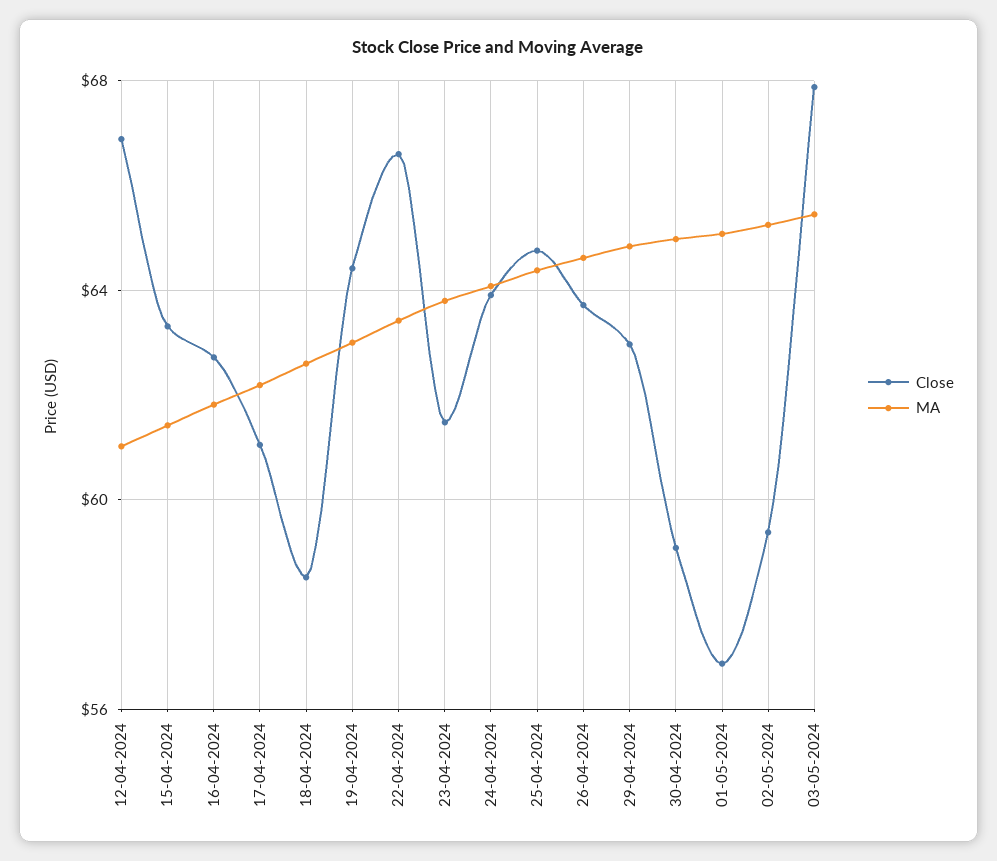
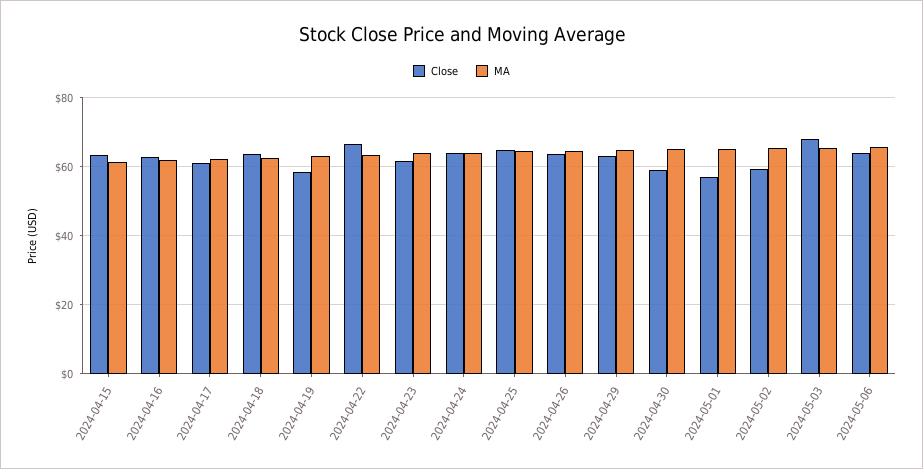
Close, 12-04-2024: 67 -> none
MA, 12-04-2024: 61 -> none
Close, 18-04-2024: 58.5 -> 64
Close, 19-04-2024: 64.5 -> 58
Close, 2024-05-06: none -> 64
MA, 2024-05-06: none -> 66

